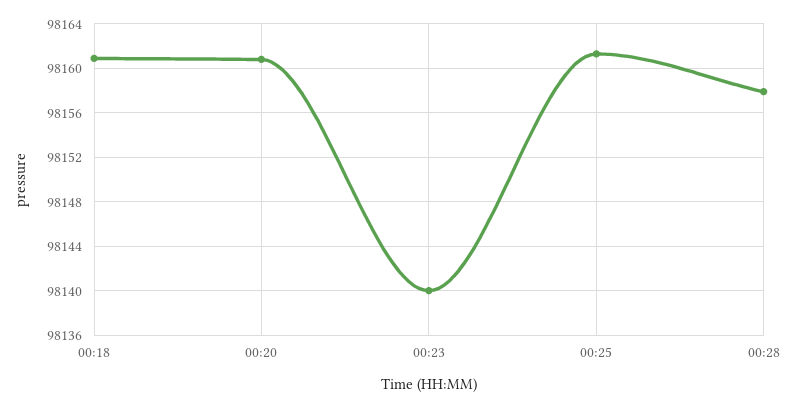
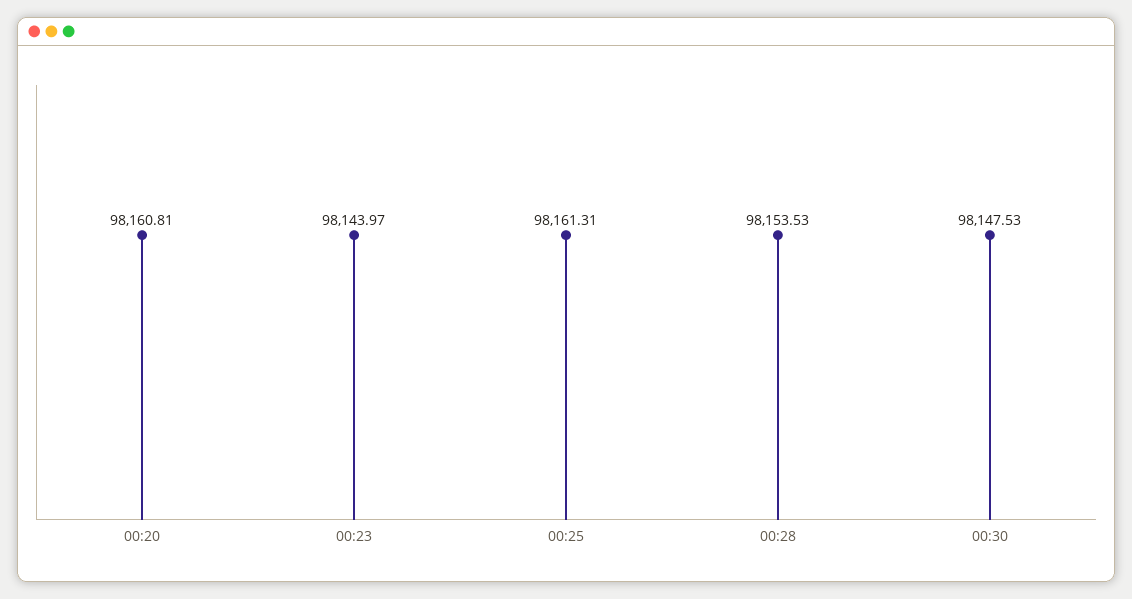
00:18: 98161 -> none
00:23: 98140 -> 98143.97
00:28: 98158 -> 98153.53
00:30: none -> 98147.53

